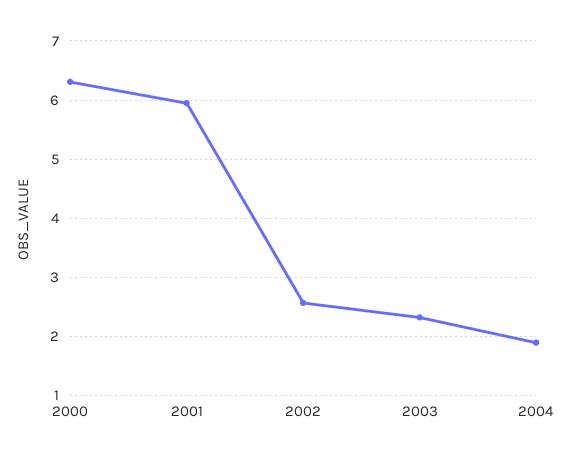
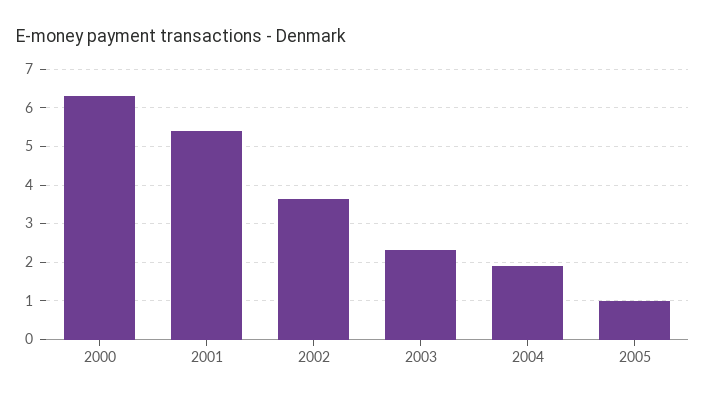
2001: 6 -> 5.4
2002: 2.6 -> 3.6
2005: none -> 1

